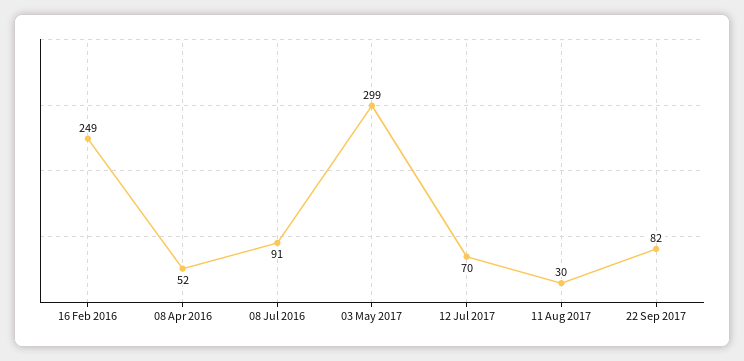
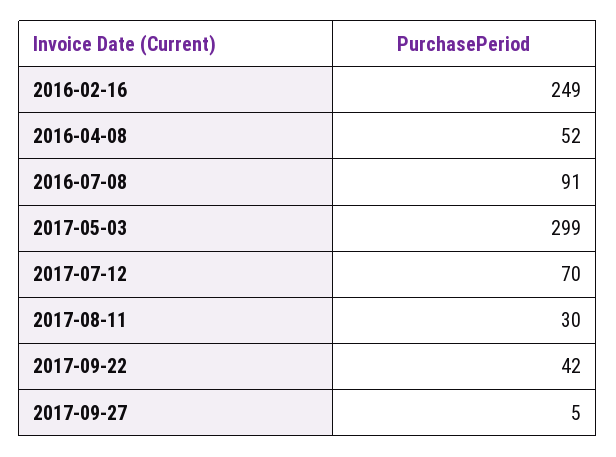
22 Sep 2017: 82 -> 42
2017-09-27: none -> 5

